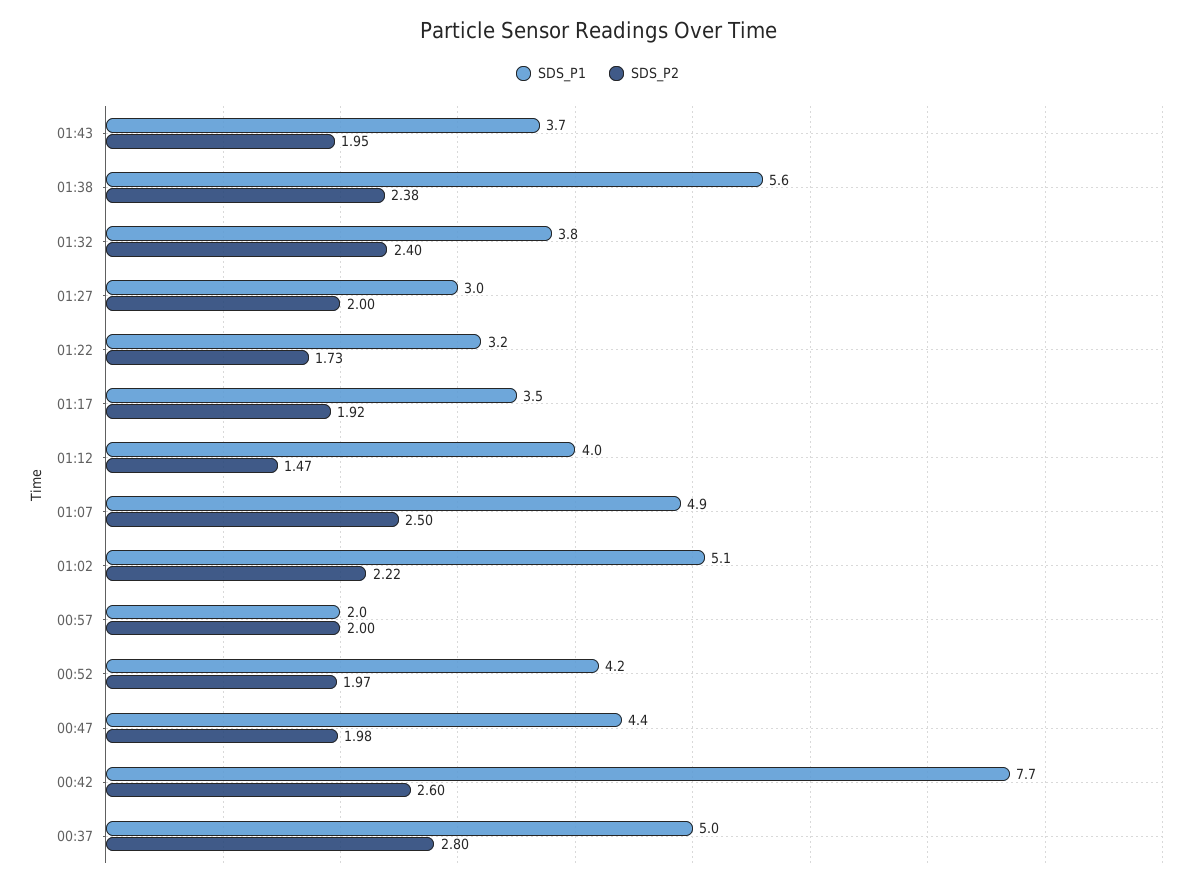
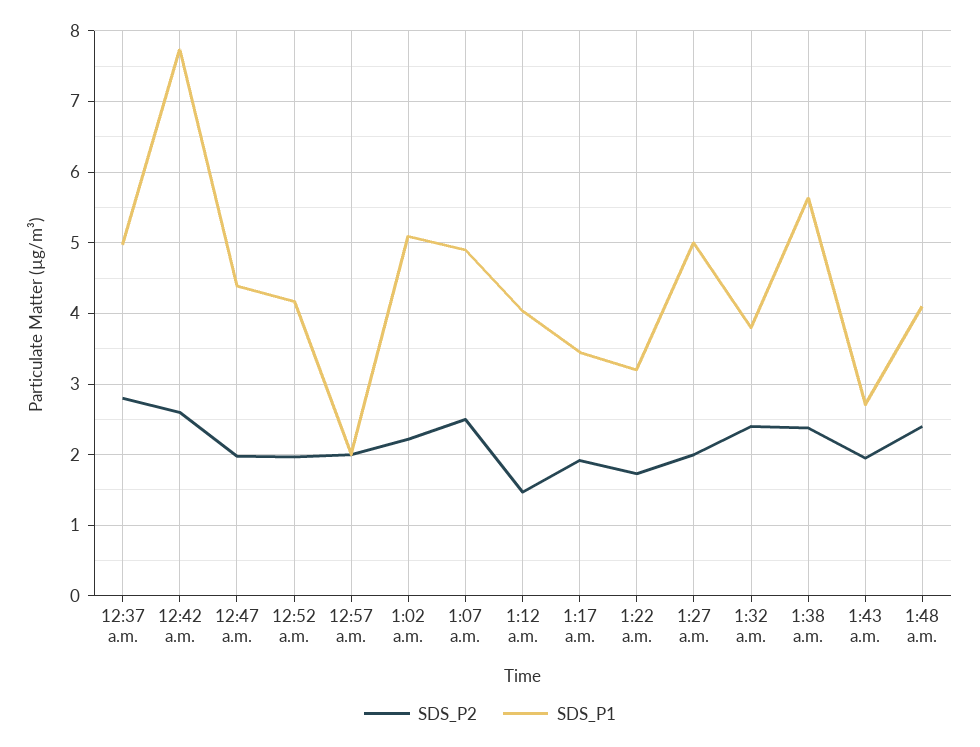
SDS_P1, 01:43: 3.7 -> 2.7
SDS_P1, 01:27: 3 -> 5
SDS_P2, 1:48 a.m.: none -> 2.4
SDS_P1, 1:48 a.m.: none -> 4.1

